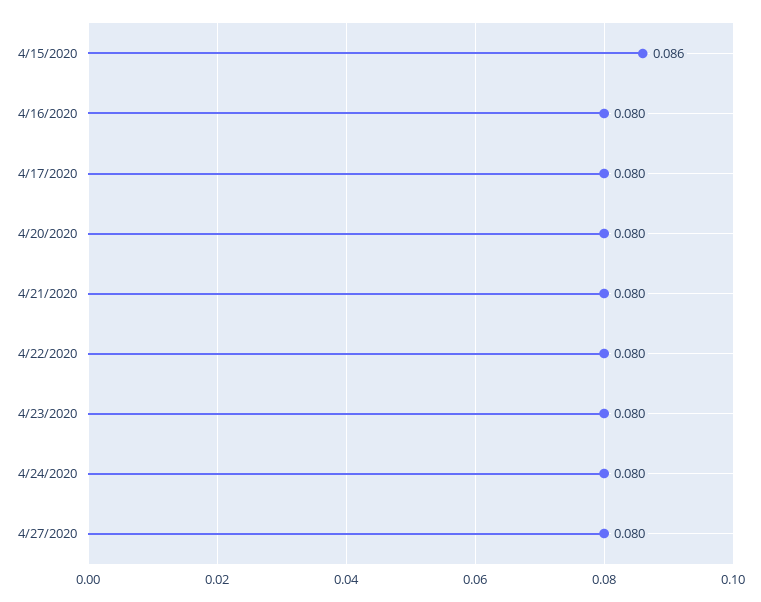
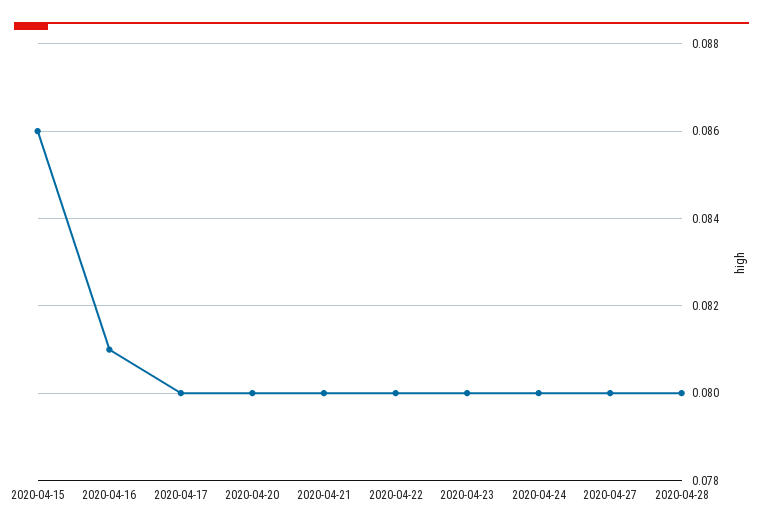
4/16/2020: 0.08 -> 0.081
2020-04-28: none -> 0.08

